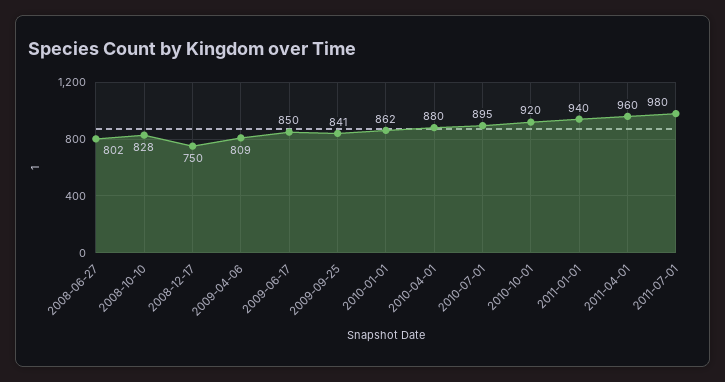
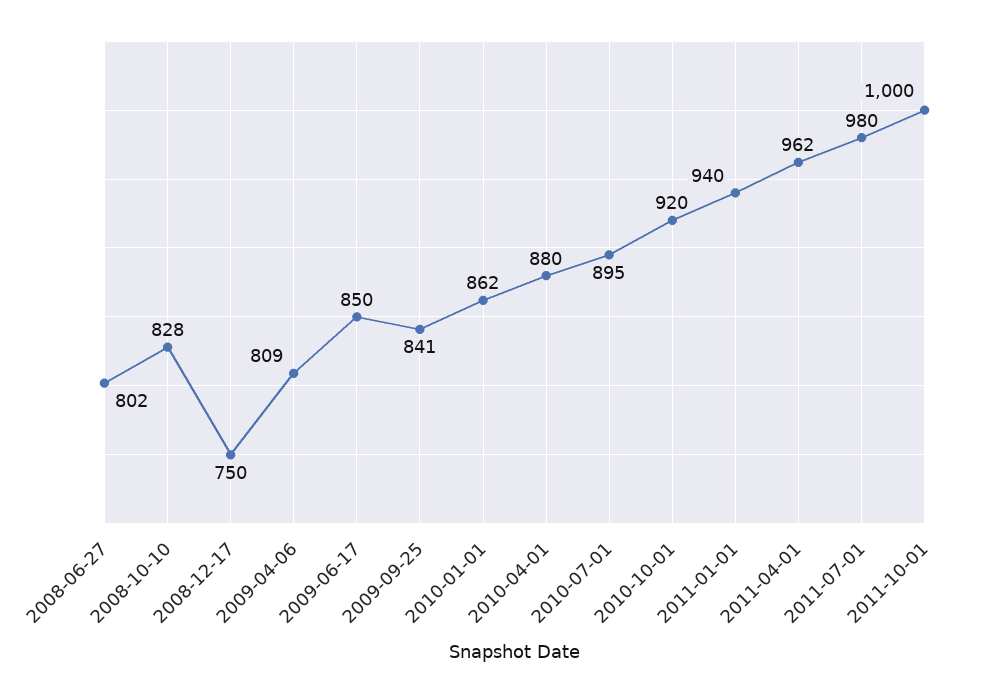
2011-04-01: 960 -> 962
2011-10-01: none -> 1000

